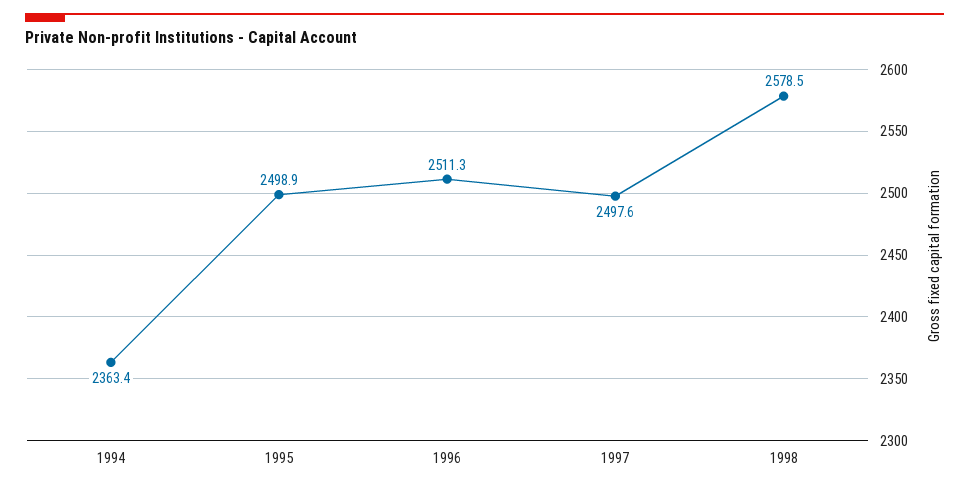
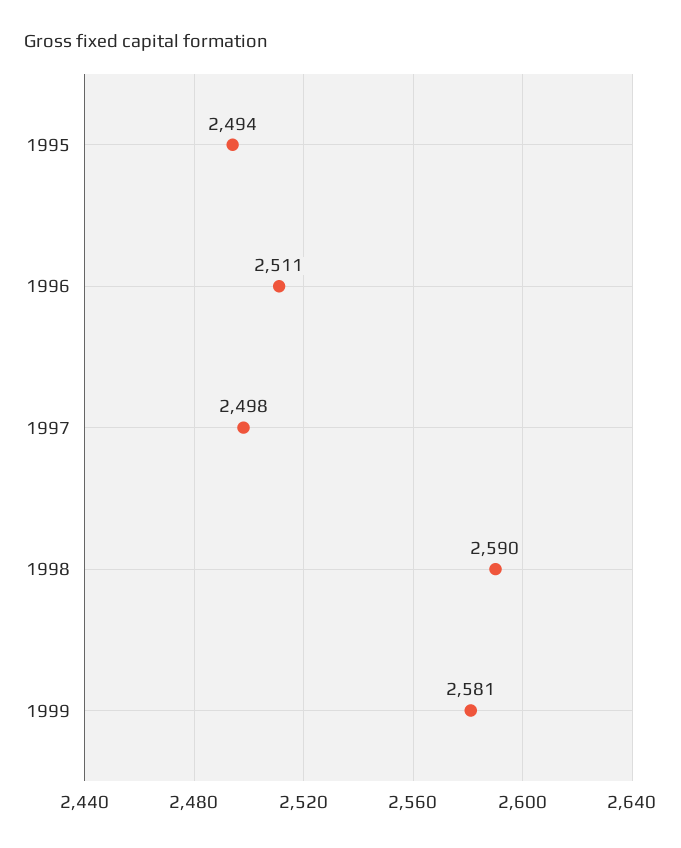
1994: 2363.4 -> none
1995: 2498.9 -> 2494
1998: 2578.5 -> 2590
1999: none -> 2581

